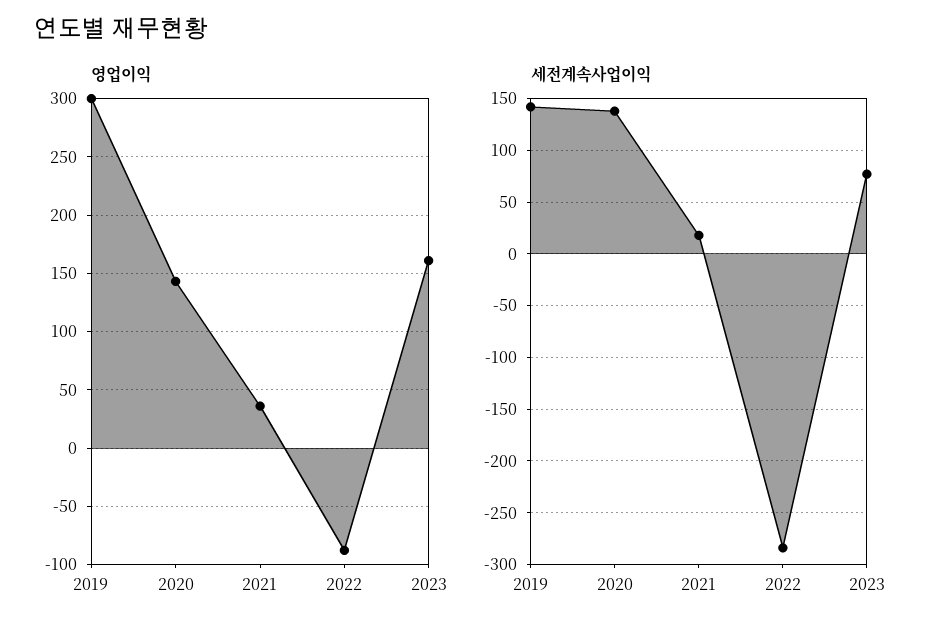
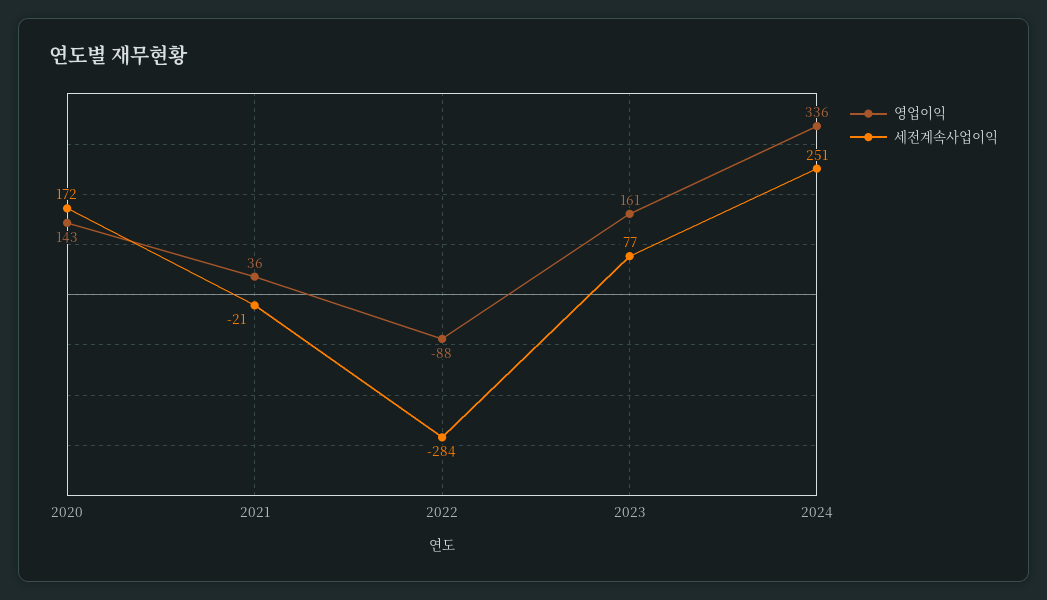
영업이익, 2019: 300 -> none
세전계속사업이익, 2019: 140 -> none
세전계속사업이익, 2020: 140 -> 172
세전계속사업이익, 2021: 20 -> -21
영업이익, 2024: none -> 336
세전계속사업이익, 2024: none -> 251

